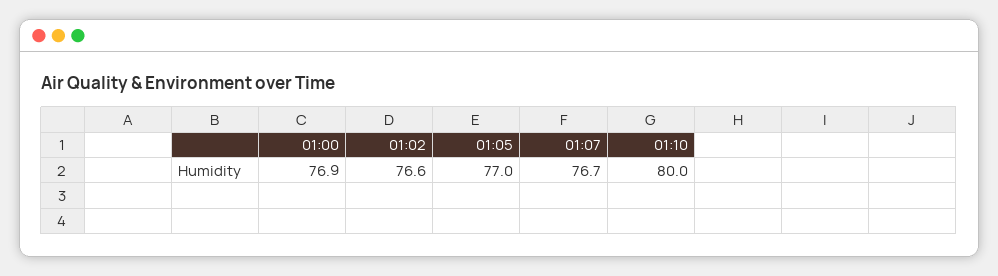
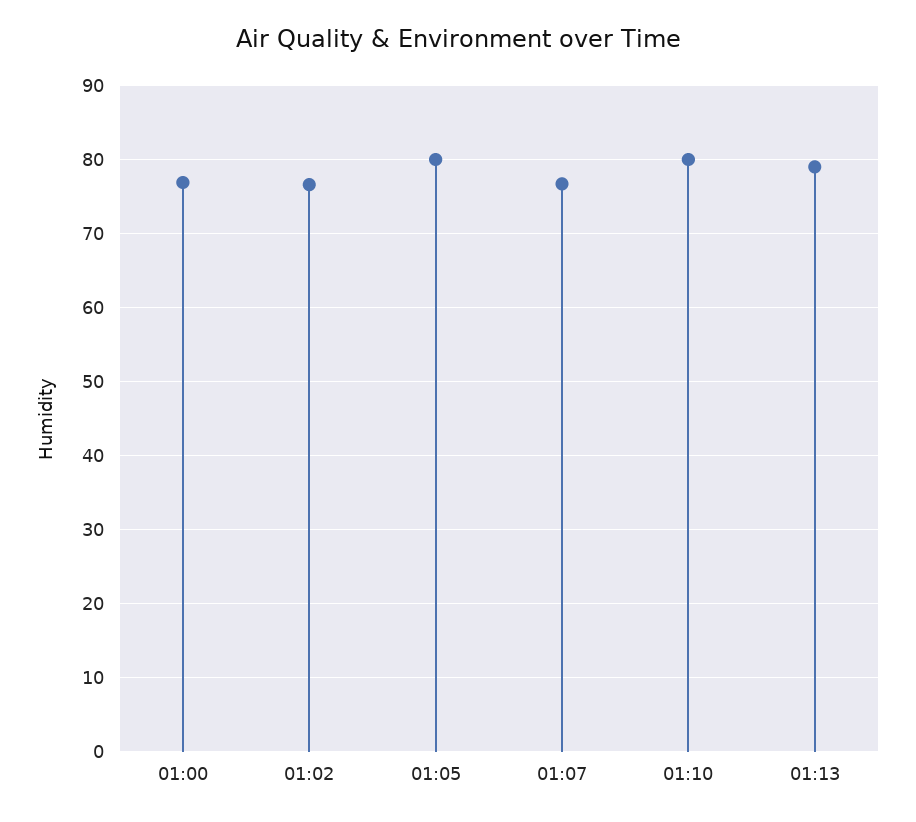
01:05: 77 -> 80
01:13: none -> 79

